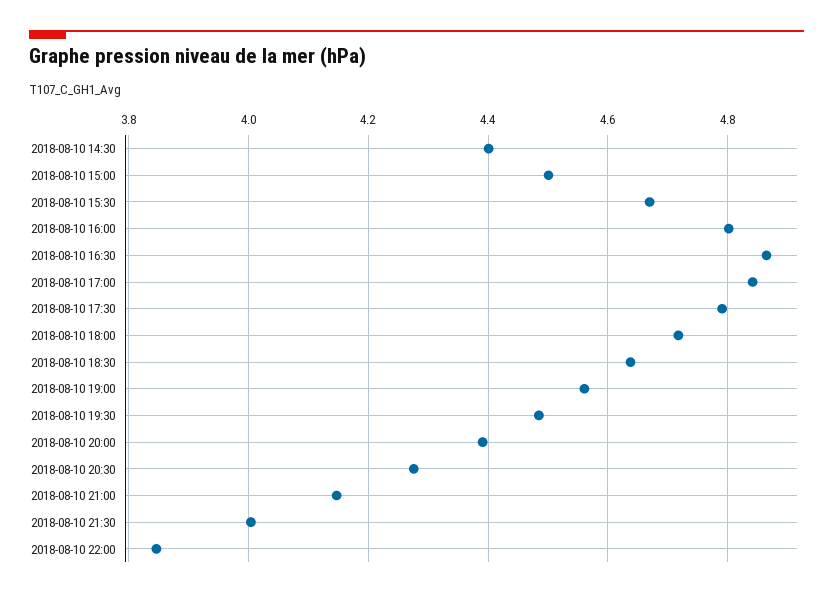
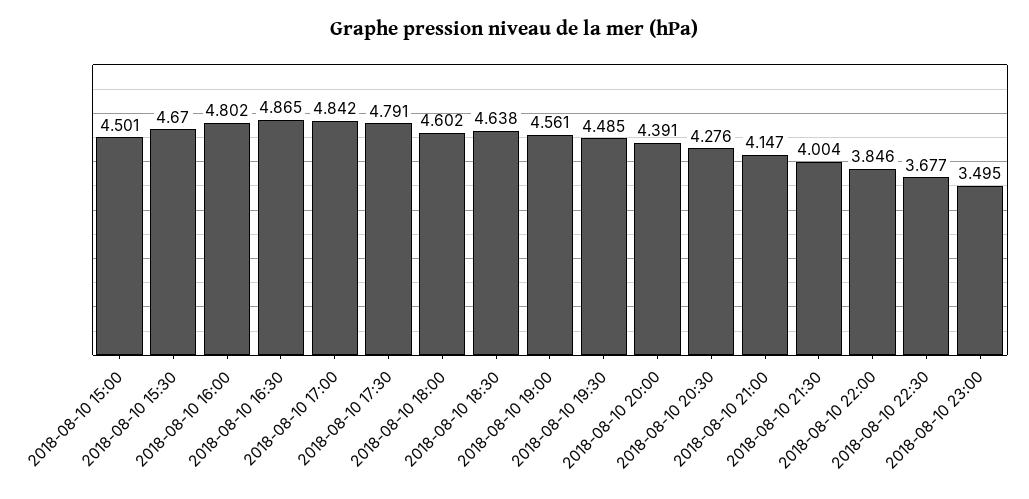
2018-08-10 14:30: 4.4 -> none
2018-08-10 18:00: 4.72 -> 4.602
2018-08-10 22:30: none -> 3.677
2018-08-10 23:00: none -> 3.495

